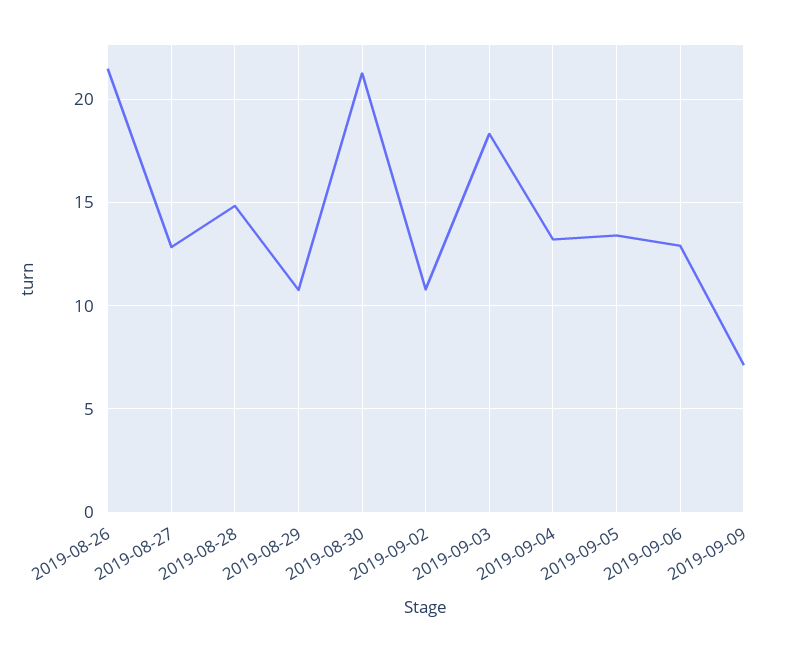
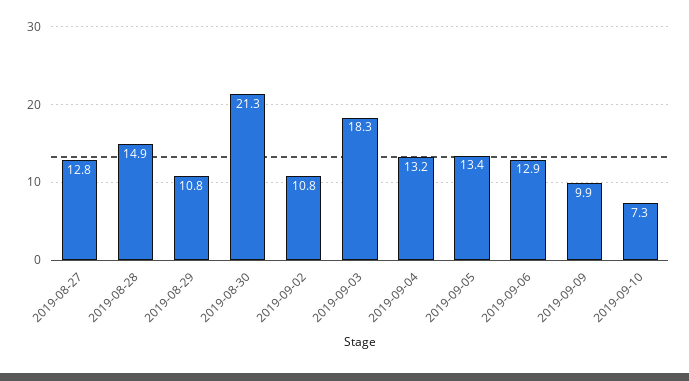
2019-08-26: 21.5 -> none
2019-09-09: 7 -> 9.9
2019-09-10: none -> 7.3

